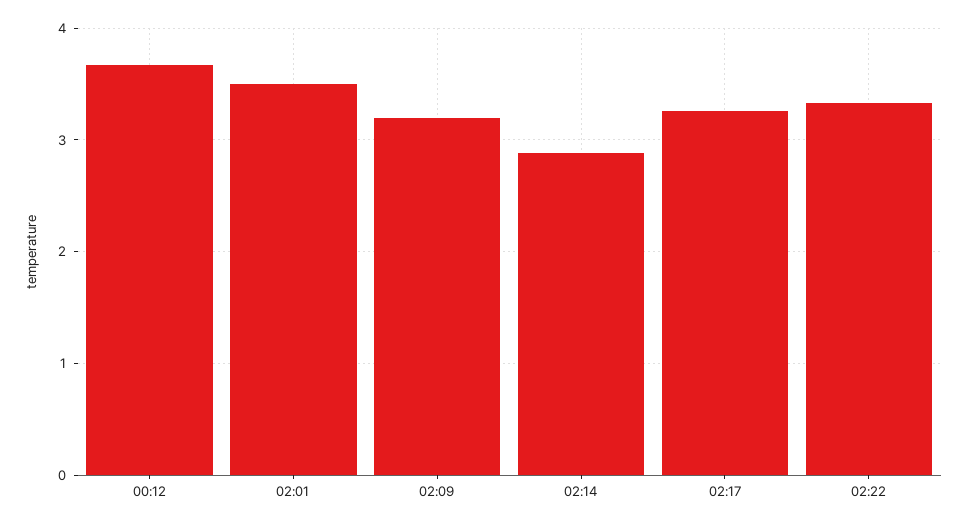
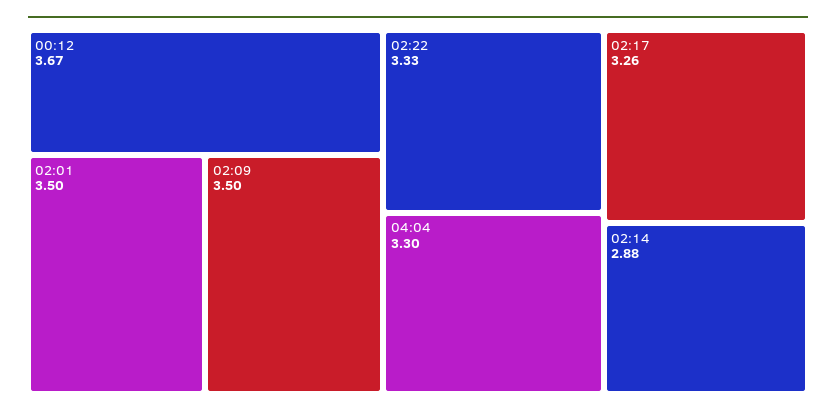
02:09: 3.2 -> 3.5
04:04: none -> 3.3

